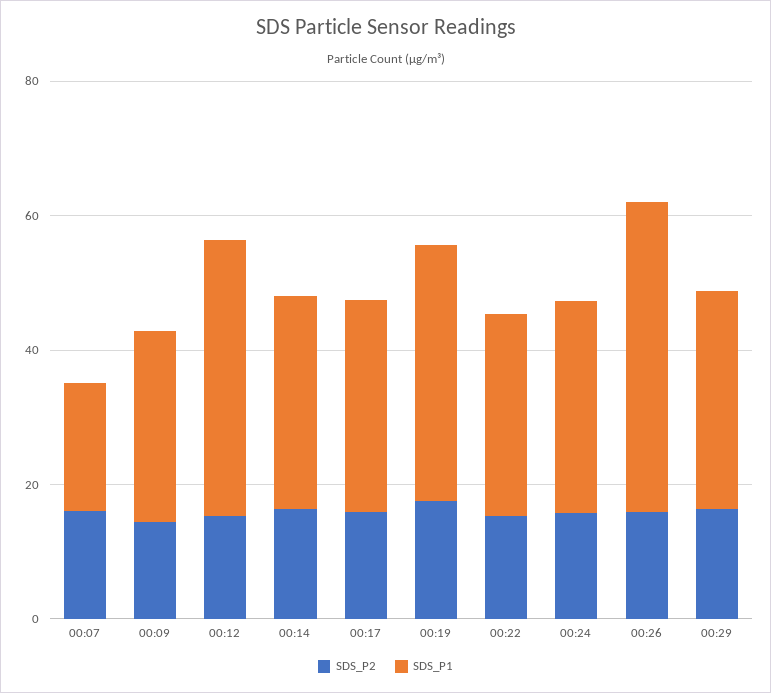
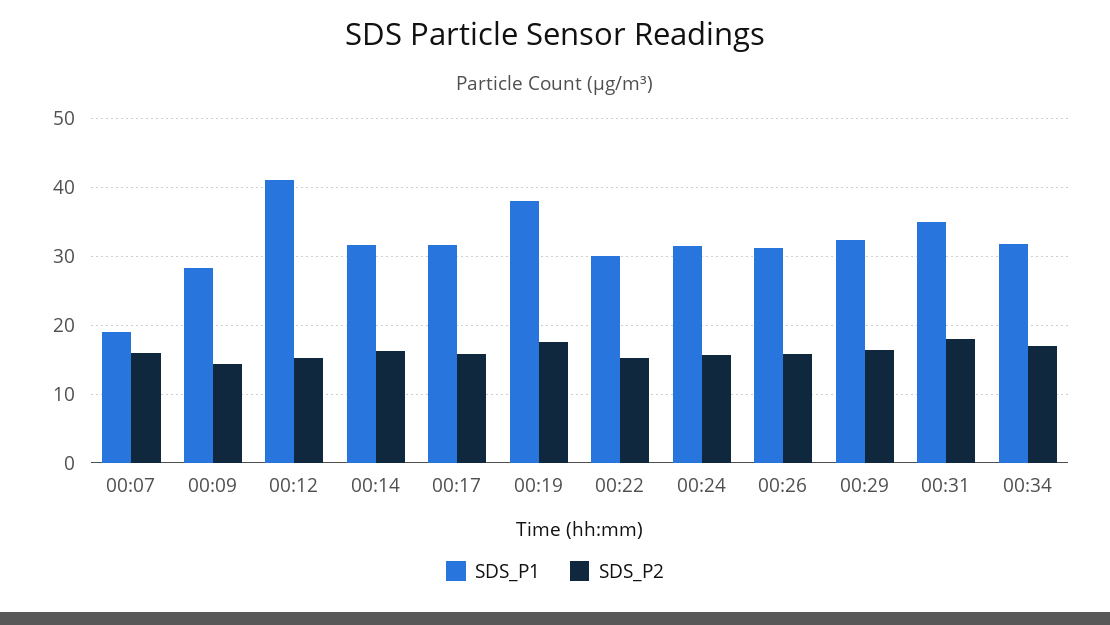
SDS_P1, 00:26: 45 -> 31
SDS_P1, 00:31: none -> 35
SDS_P2, 00:31: none -> 18
SDS_P1, 00:34: none -> 32
SDS_P2, 00:34: none -> 17

